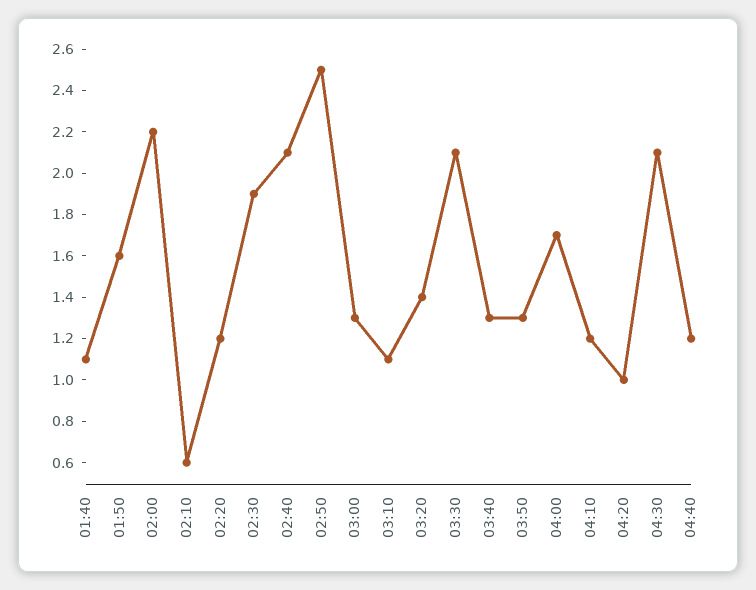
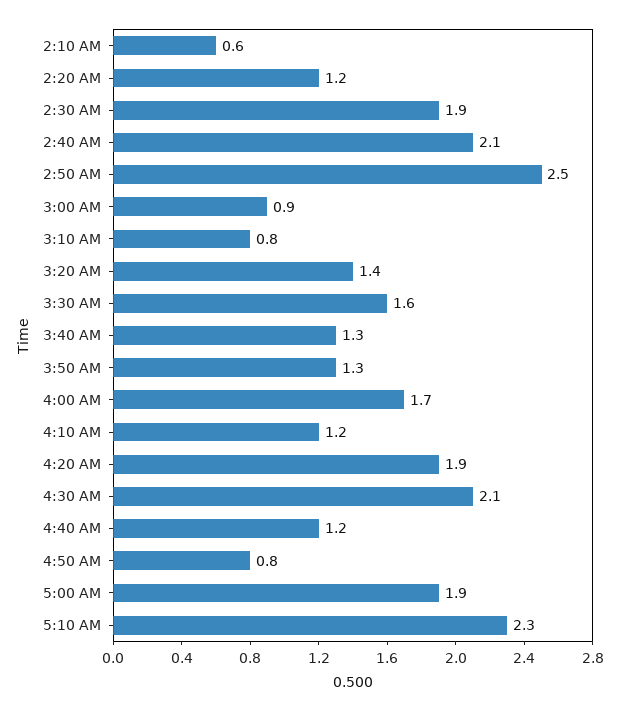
01:40: 1.1 -> none
01:50: 1.6 -> none
02:00: 2.2 -> none
03:00: 1.3 -> 0.9
03:10: 1.1 -> 0.8
03:30: 2.1 -> 1.6
04:20: 1 -> 1.9
4:50 AM: none -> 0.8
5:00 AM: none -> 1.9
5:10 AM: none -> 2.3

